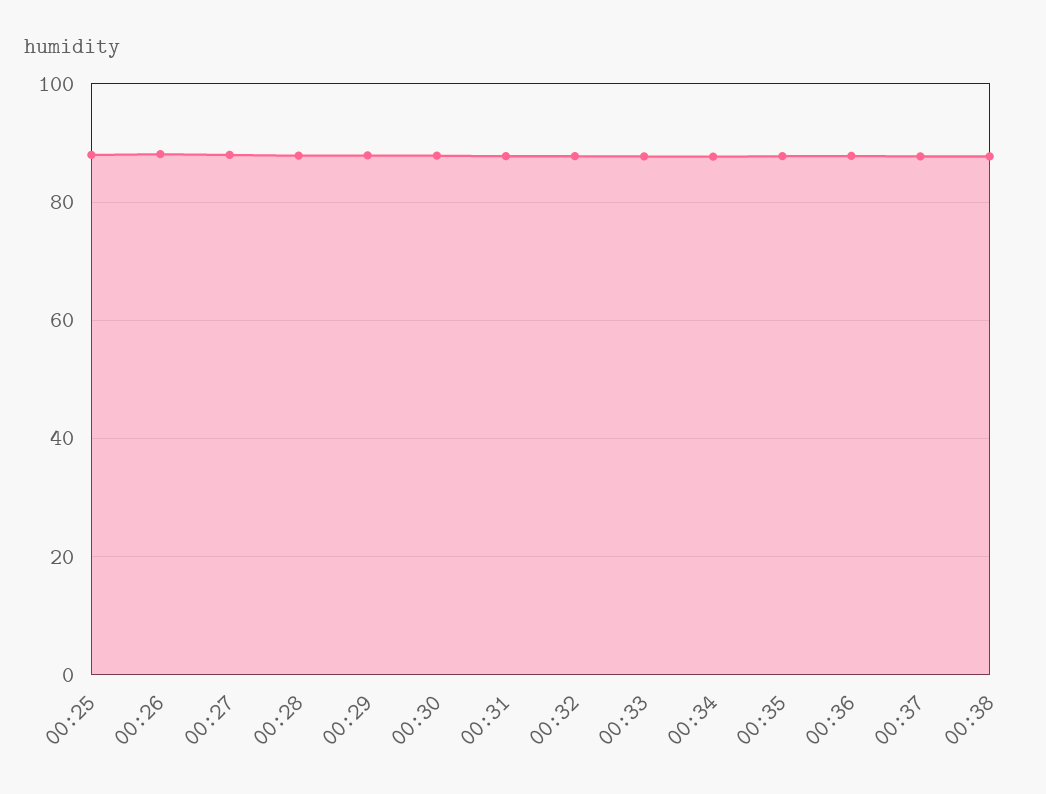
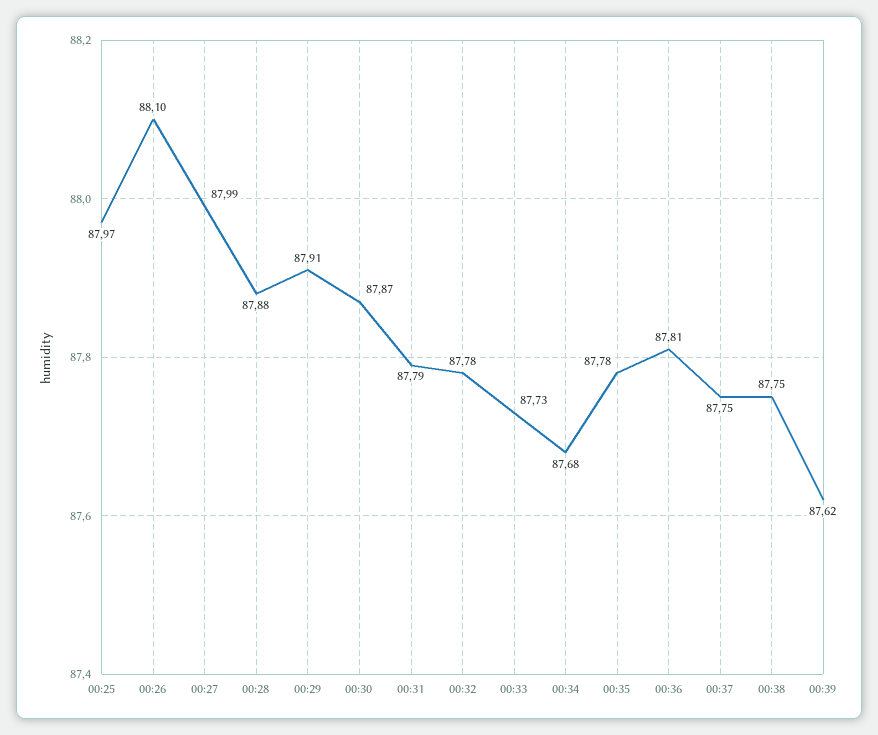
00:39: none -> 87.62

